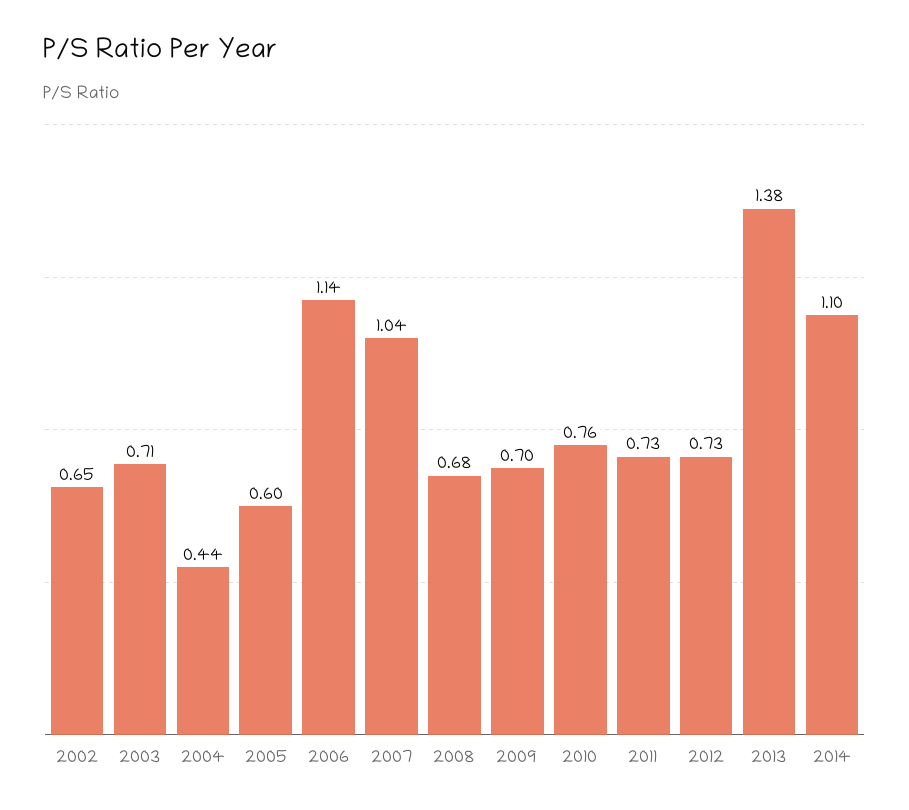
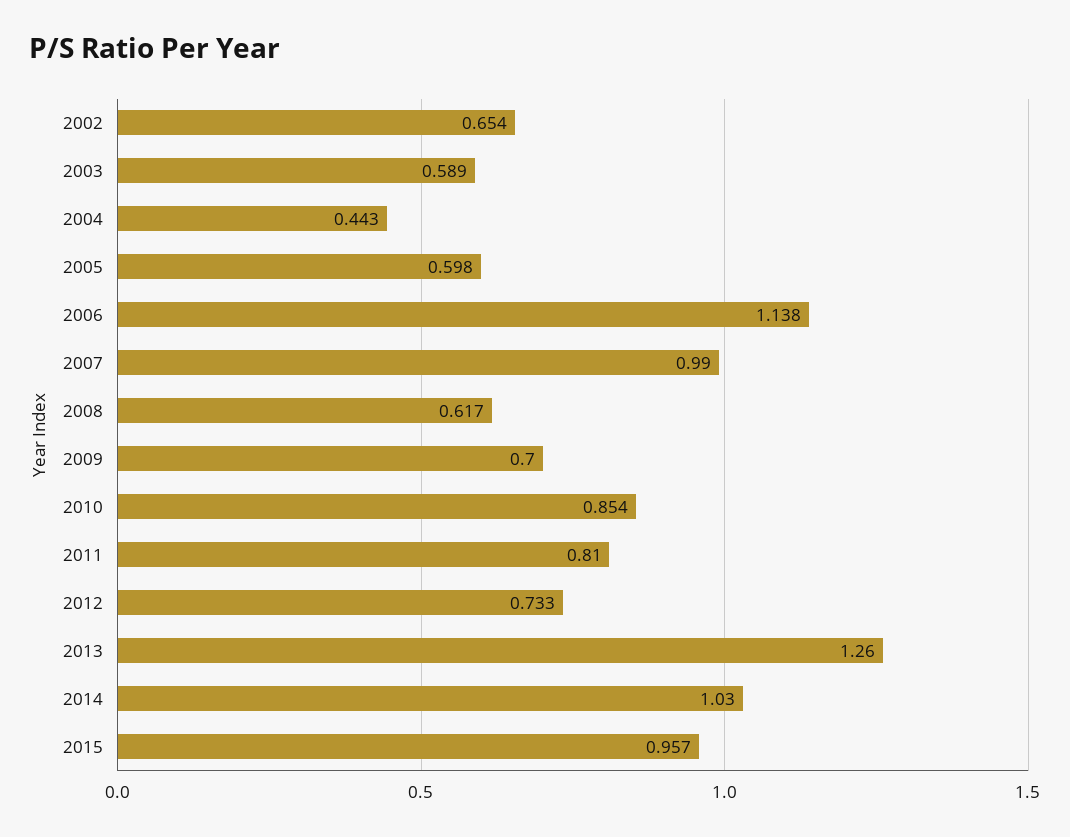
2003: 0.71 -> 0.589
2007: 1.04 -> 0.99
2008: 0.68 -> 0.617
2010: 0.76 -> 0.854
2011: 0.73 -> 0.81
2013: 1.38 -> 1.26
2014: 1.1 -> 1.03
2015: none -> 0.957

